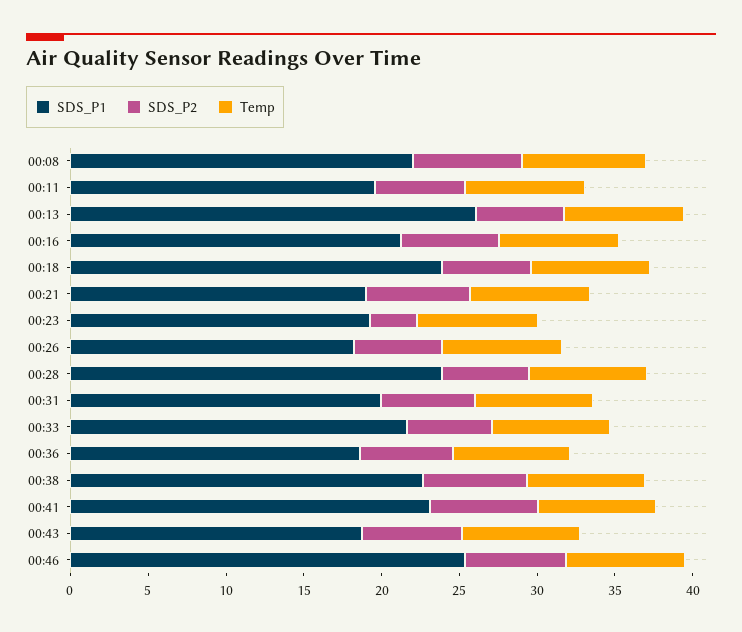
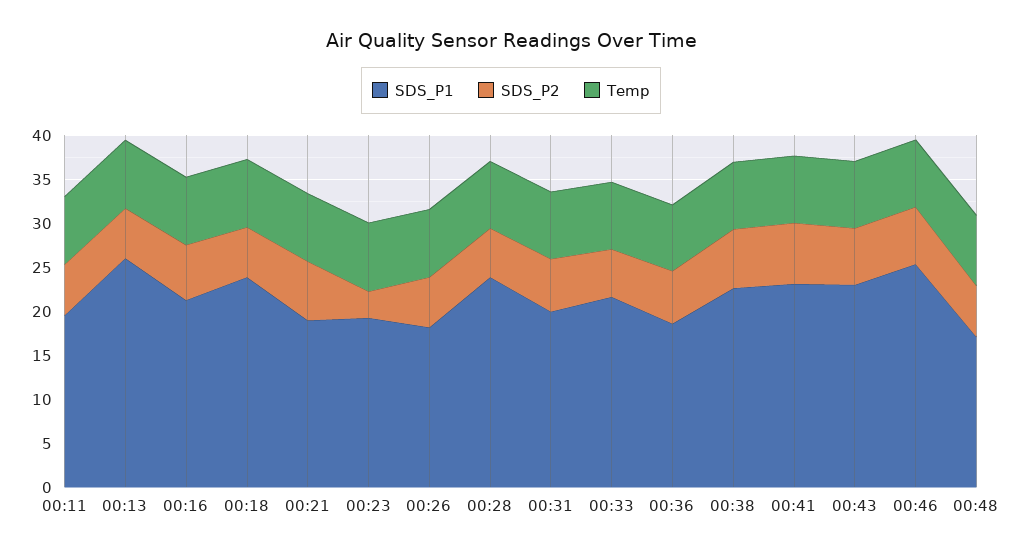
SDS_P1, 00:08: 22 -> none
SDS_P2, 00:08: 7 -> none
Temp, 00:08: 8 -> none
SDS_P1, 00:43: 19 -> 23
SDS_P1, 00:48: none -> 17
SDS_P2, 00:48: none -> 6
Temp, 00:48: none -> 8

